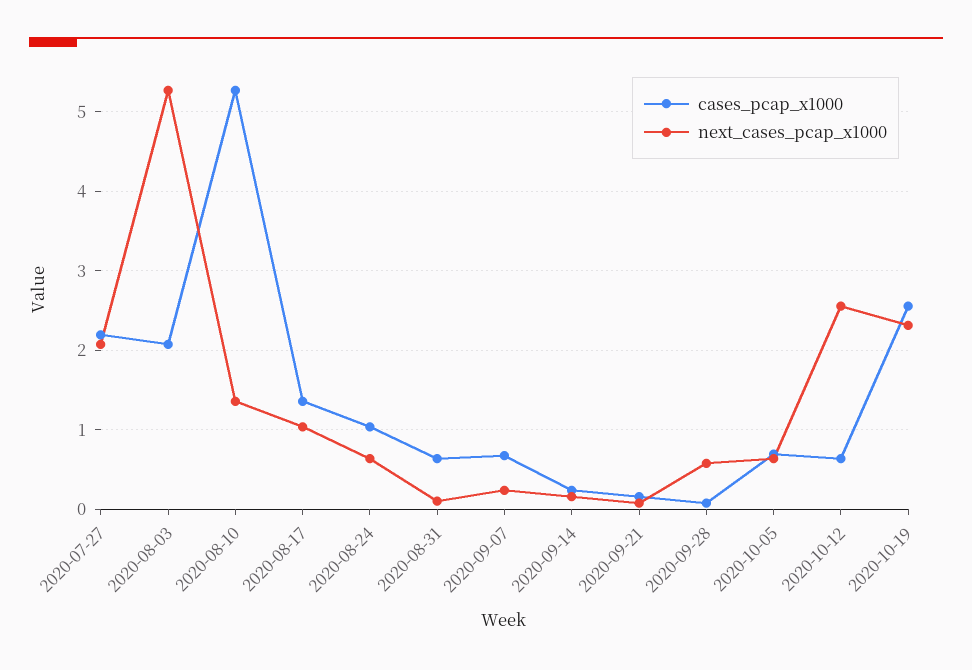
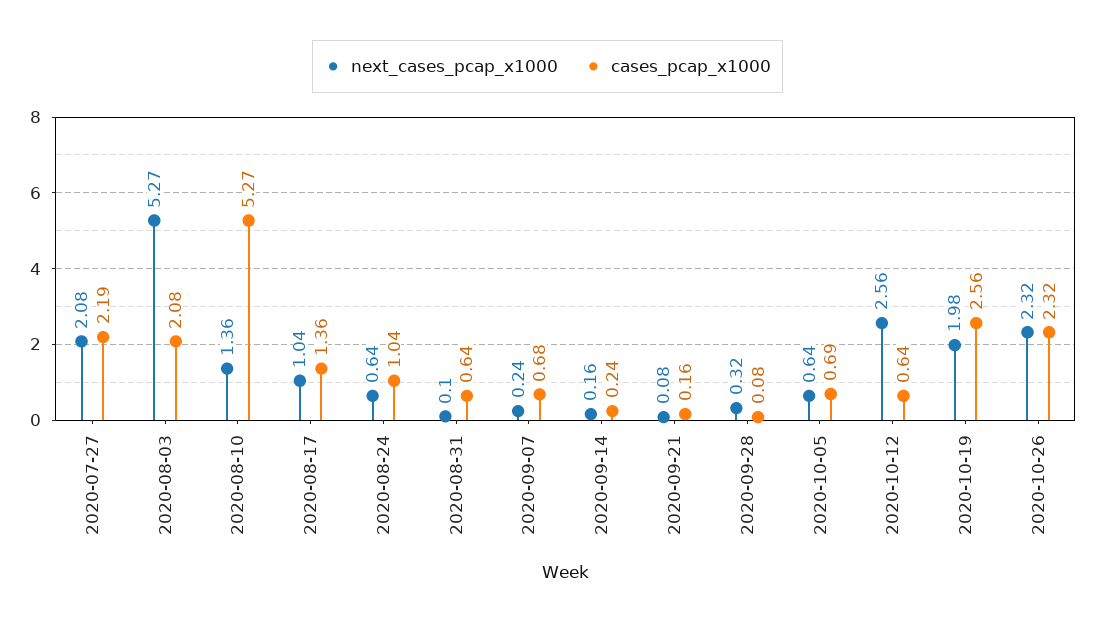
next_cases_pcap_x1000, 2020-09-28: 0.6 -> 0.32
next_cases_pcap_x1000, 2020-10-19: 2.3 -> 1.98
next_cases_pcap_x1000, 2020-10-26: none -> 2.32
cases_pcap_x1000, 2020-10-26: none -> 2.32

